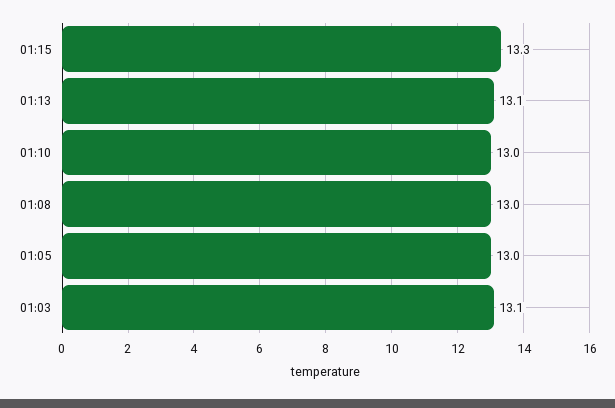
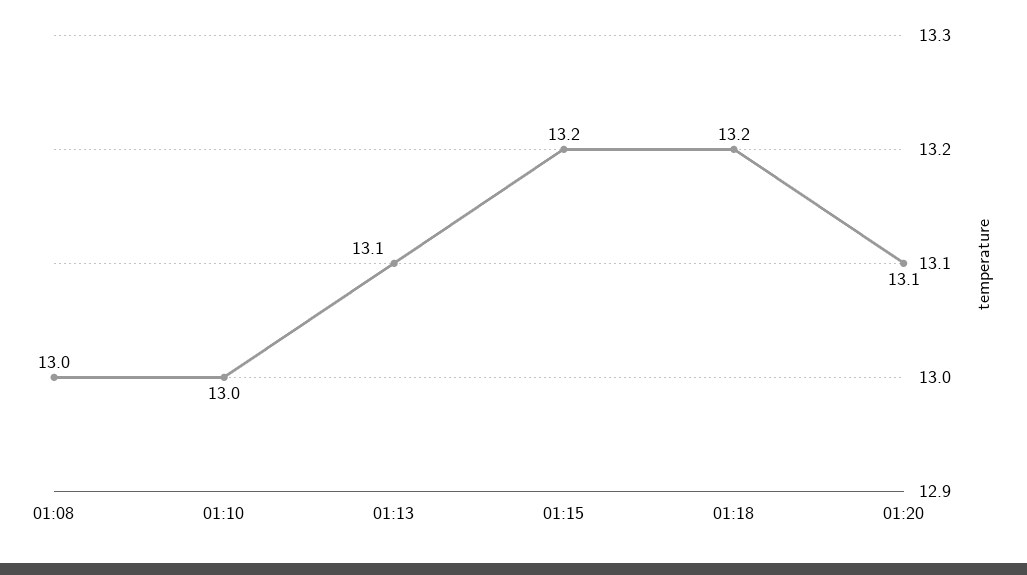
01:15: 13.3 -> 13.2
01:05: 13 -> none
01:03: 13.1 -> none
01:18: none -> 13.2
01:20: none -> 13.1

